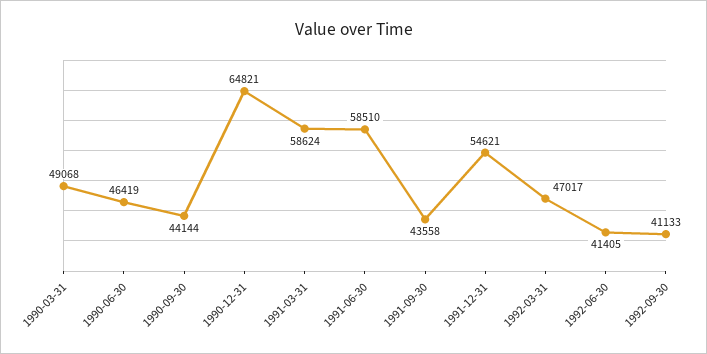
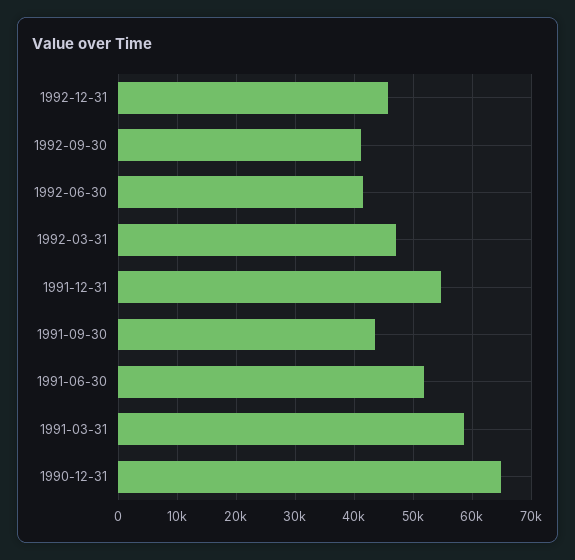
1990-03-31: 49068 -> none
1990-06-30: 46419 -> none
1990-09-30: 44144 -> none
1991-06-30: 58510 -> 52000
1992-12-31: none -> 46000

